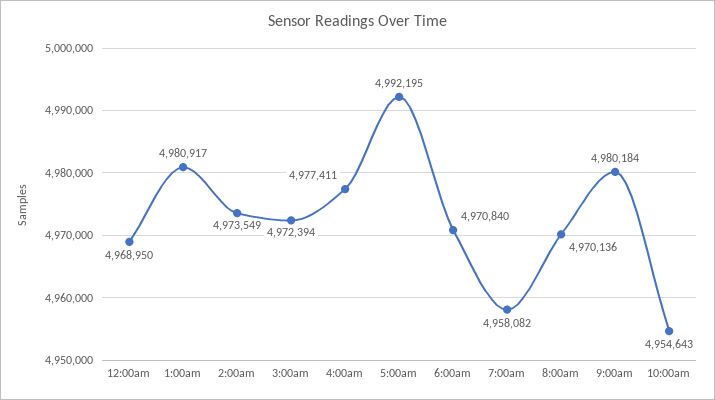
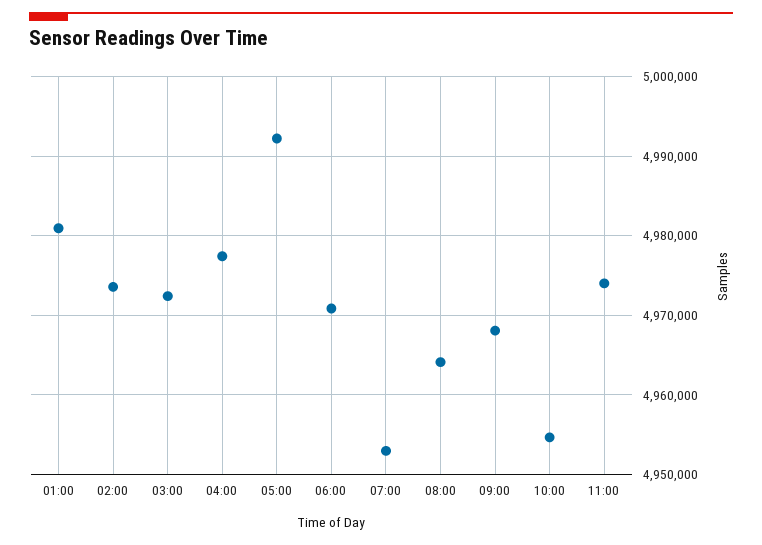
12:00am: 4968950 -> none
7:00am: 4958082 -> 4953000
8:00am: 4970136 -> 4964000
9:00am: 4980184 -> 4968000
11:00: none -> 4974000

